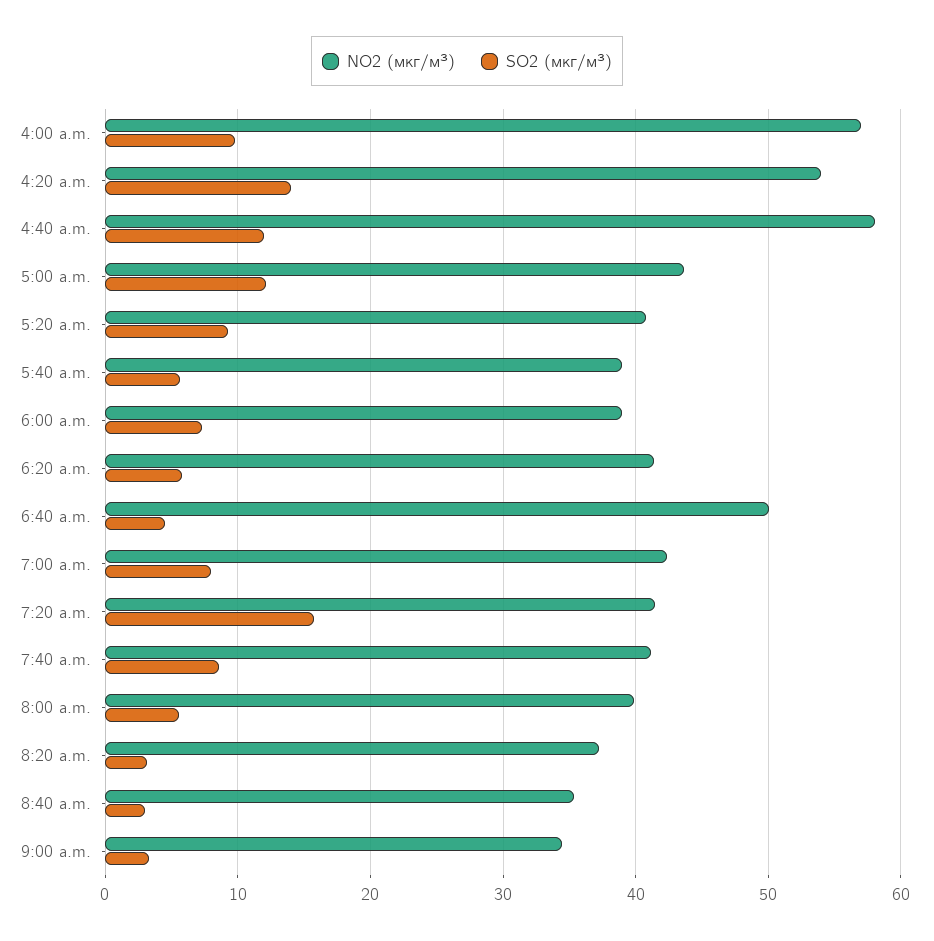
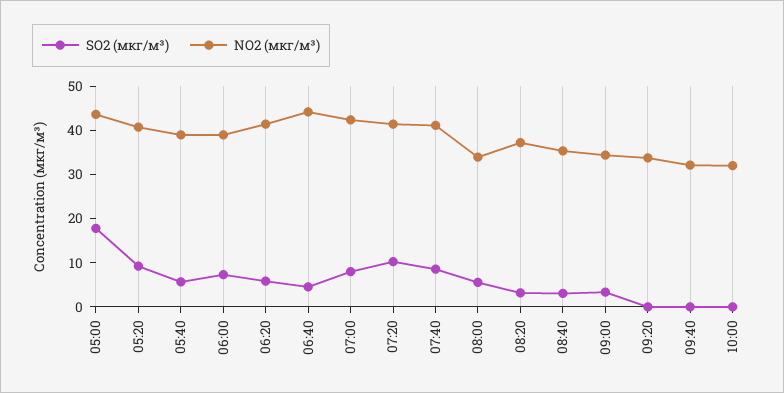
NO2 (мкг/м³), 4:00 a.m.: 57 -> none
SO2 (мкг/м³), 4:00 a.m.: 10 -> none
NO2 (мкг/м³), 4:20 a.m.: 54 -> none
SO2 (мкг/м³), 4:20 a.m.: 14 -> none
NO2 (мкг/м³), 4:40 a.m.: 58 -> none
SO2 (мкг/м³), 4:40 a.m.: 12 -> none
SO2 (мкг/м³), 5:00 a.m.: 12 -> 18
NO2 (мкг/м³), 6:40 a.m.: 50 -> 44
SO2 (мкг/м³), 7:20 a.m.: 16 -> 10
NO2 (мкг/м³), 8:00 a.m.: 40 -> 34
SO2 (мкг/м³), 09:20: none -> 0
NO2 (мкг/м³), 09:20: none -> 34
SO2 (мкг/м³), 09:40: none -> 0
NO2 (мкг/м³), 09:40: none -> 32
SO2 (мкг/м³), 10:00: none -> 0
NO2 (мкг/м³), 10:00: none -> 32

